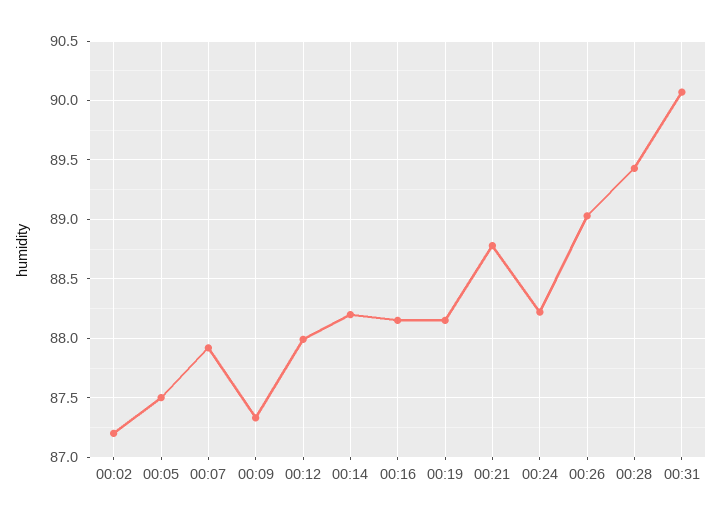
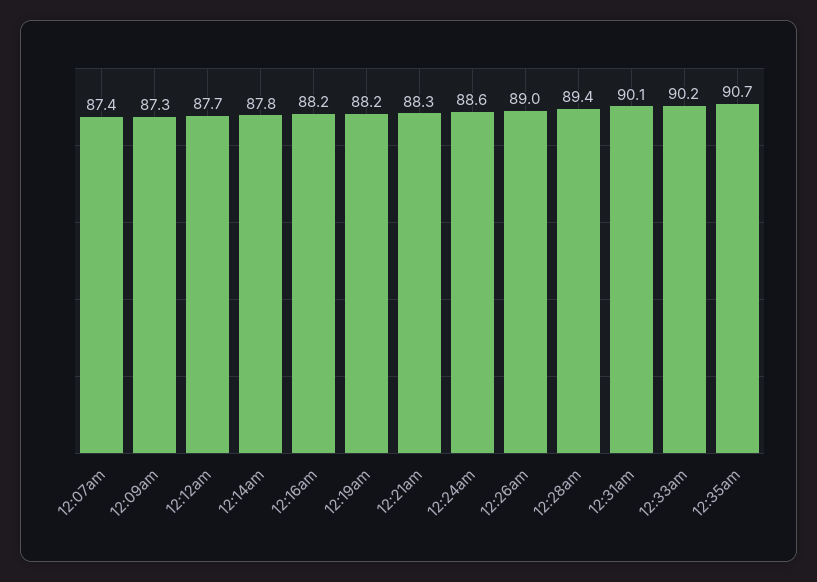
00:02: 87.2 -> none
00:05: 87.5 -> none
00:07: 87.9 -> 87.4
00:12: 88 -> 87.7
00:14: 88.2 -> 87.8
00:21: 88.8 -> 88.3
00:24: 88.2 -> 88.6
12:33am: none -> 90.2
12:35am: none -> 90.7

